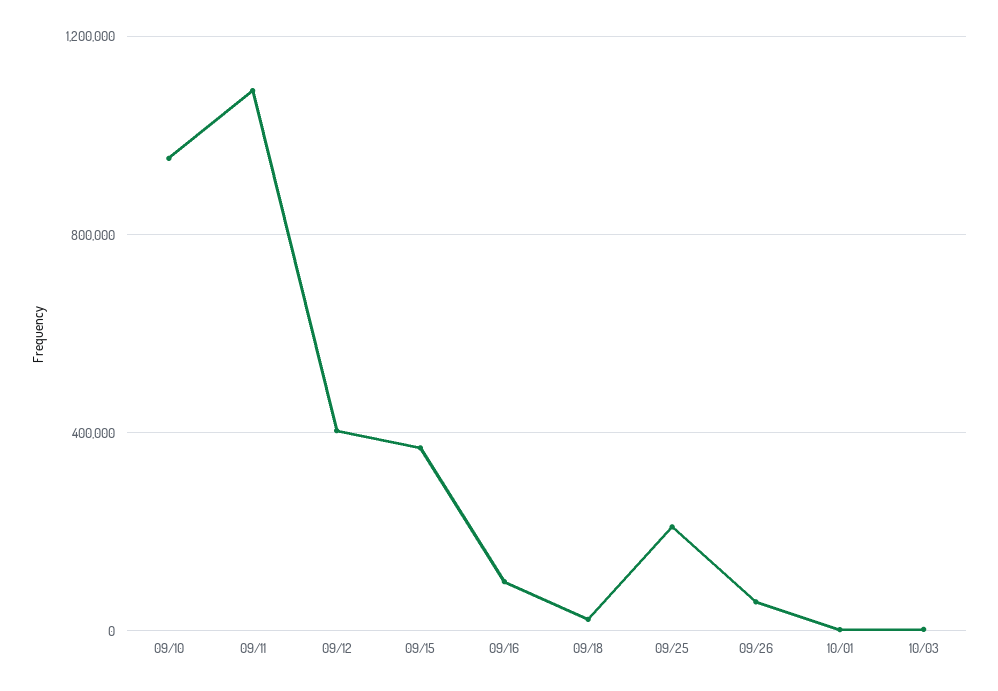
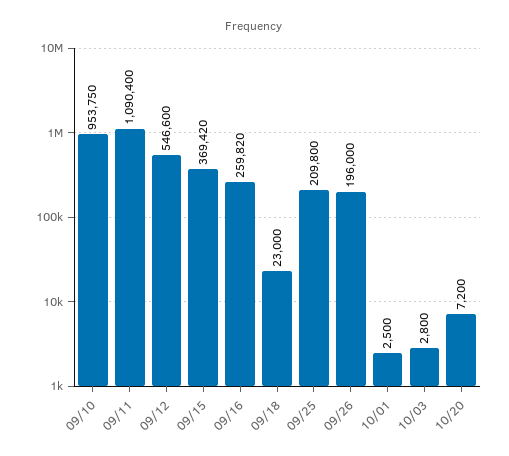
09/12: 400000 -> 546600
09/16: 100000 -> 259820
09/26: 50000 -> 196000
10/20: none -> 7200

